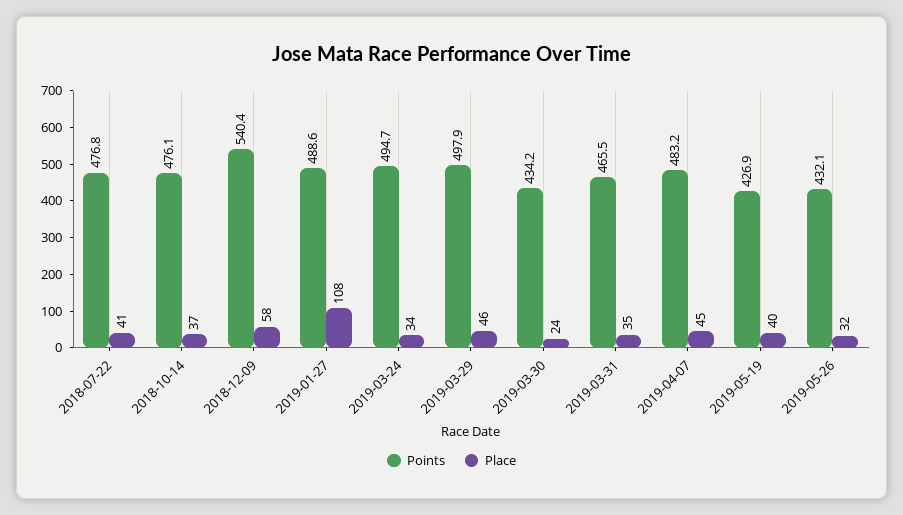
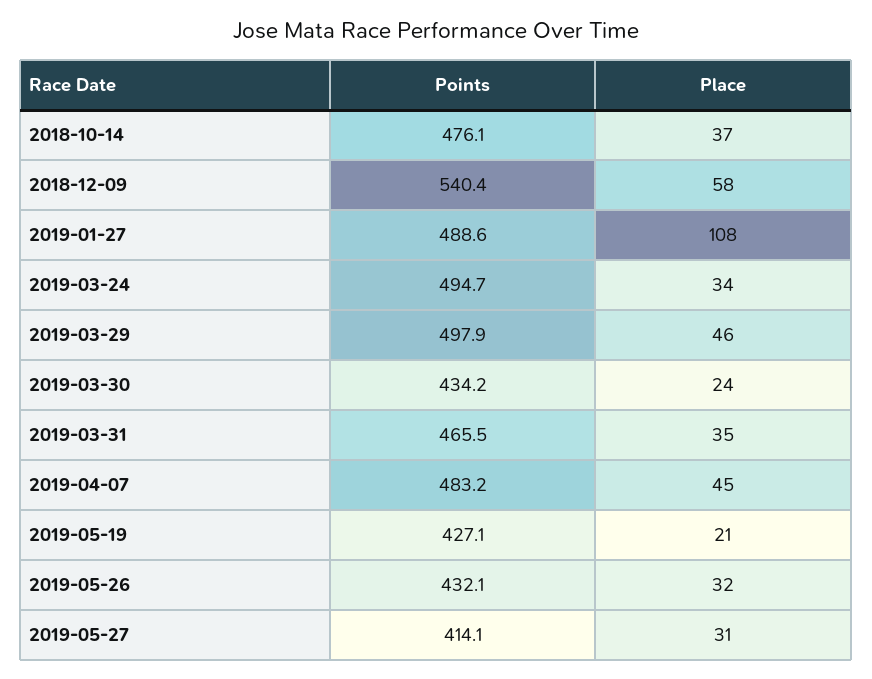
Points, 2018-07-22: 476.8 -> none
Place, 2018-07-22: 41 -> none
Points, 2019-05-19: 426.9 -> 427.1
Place, 2019-05-19: 40 -> 21
Points, 2019-05-27: none -> 414.1
Place, 2019-05-27: none -> 31

